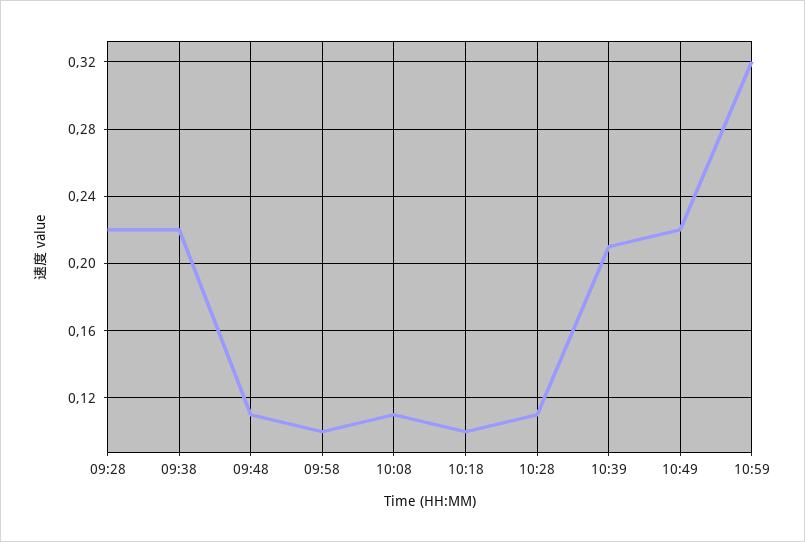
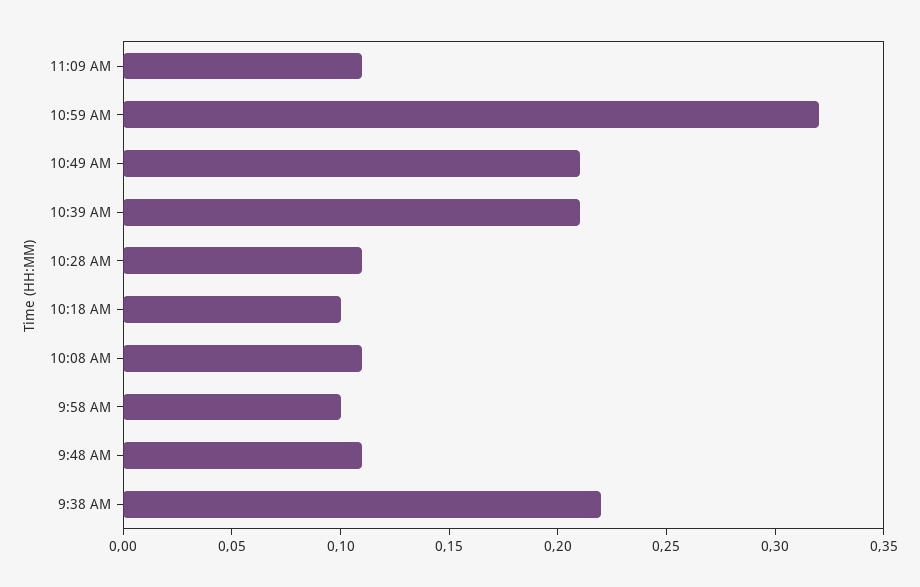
09:28: 0.22 -> none
10:49: 0.22 -> 0.21
11:09 AM: none -> 0.11

